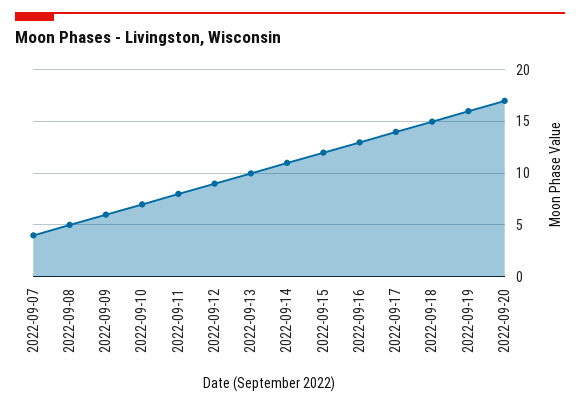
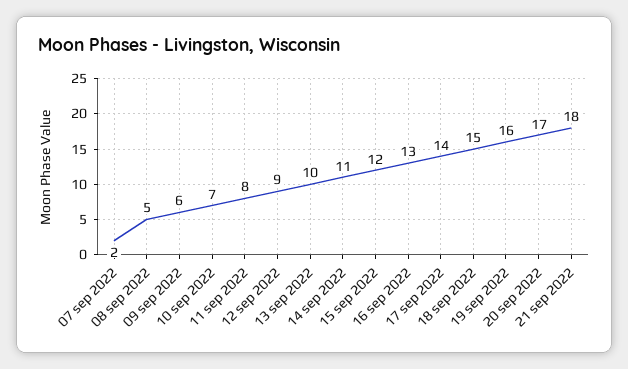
2022-09-07: 4 -> 2
21 sep 2022: none -> 18

